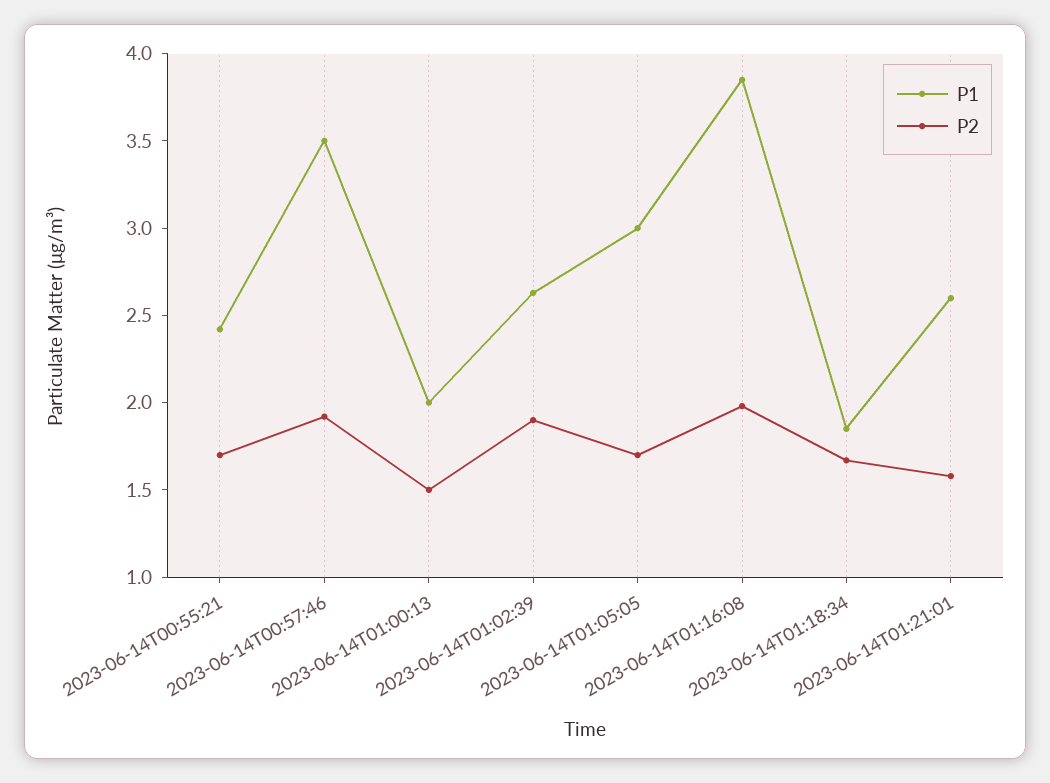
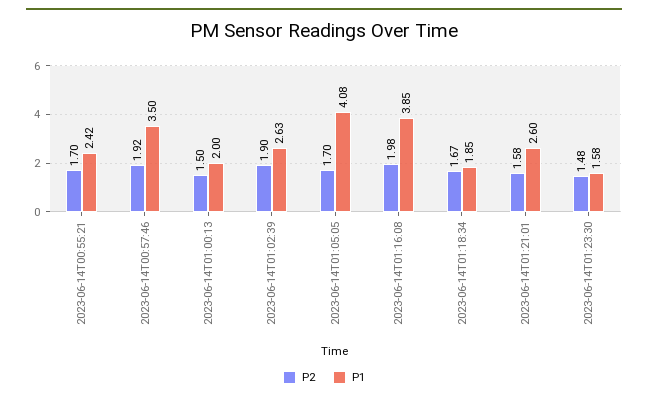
P1, 2023-06-14T01:05:05: 3 -> 4.08
P2, 2023-06-14T01:23:30: none -> 1.48
P1, 2023-06-14T01:23:30: none -> 1.58

